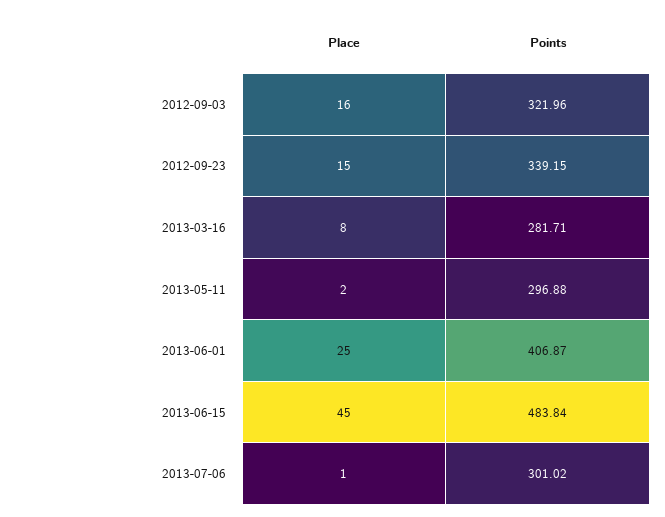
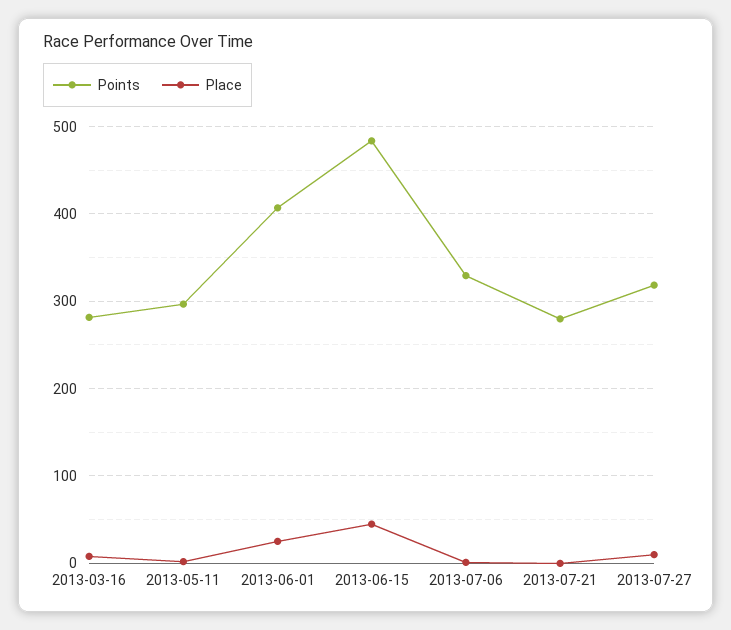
Place, 2012-09-03: 16 -> none
Points, 2012-09-03: 321.96 -> none
Place, 2012-09-23: 15 -> none
Points, 2012-09-23: 339.15 -> none
Points, 2013-07-06: 301.02 -> 330
Points, 2013-07-21: none -> 280
Place, 2013-07-21: none -> 0
Points, 2013-07-27: none -> 320
Place, 2013-07-27: none -> 10

